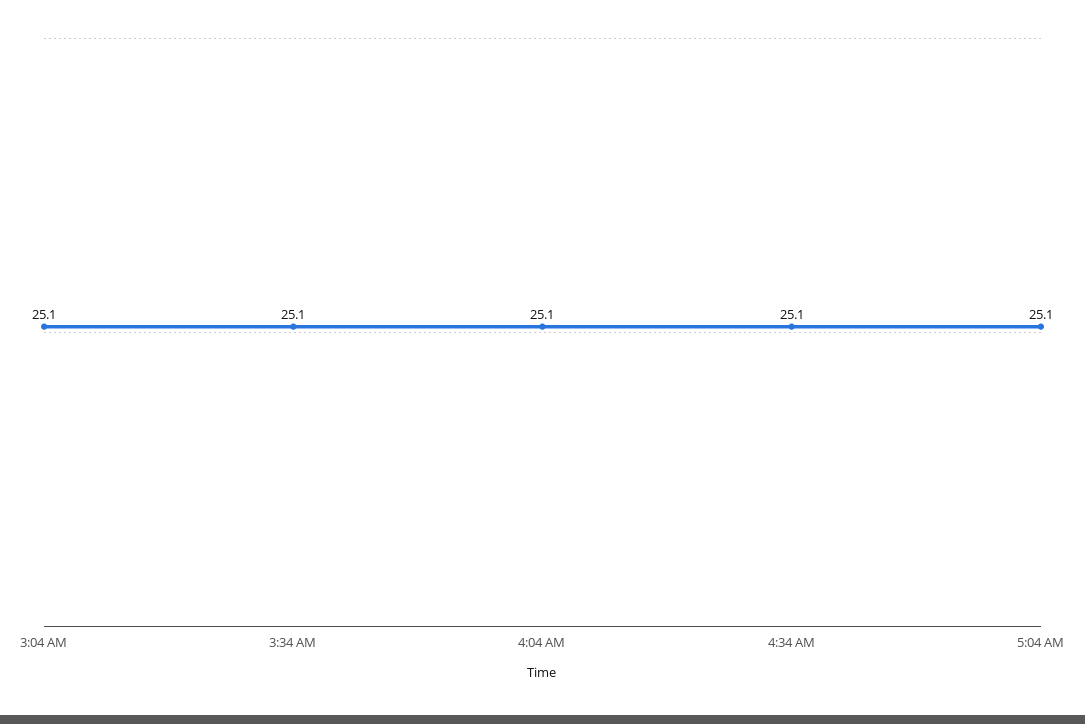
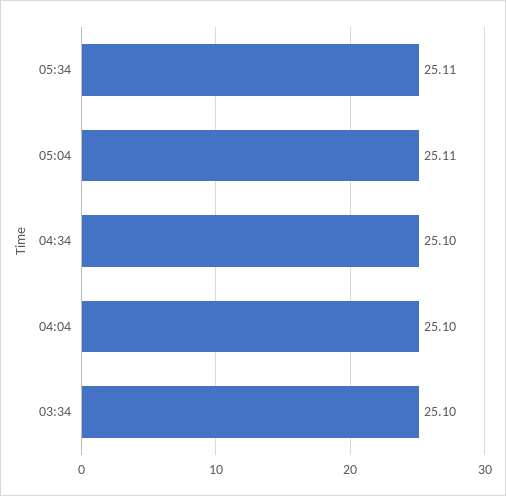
3:04 AM: 25.1 -> none
5:04 AM: 25.1 -> 25.11
05:34: none -> 25.11

